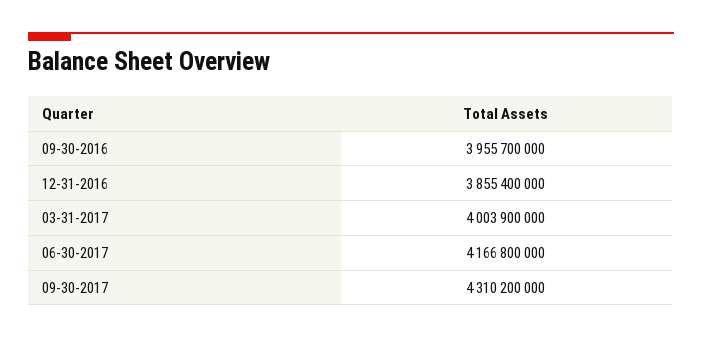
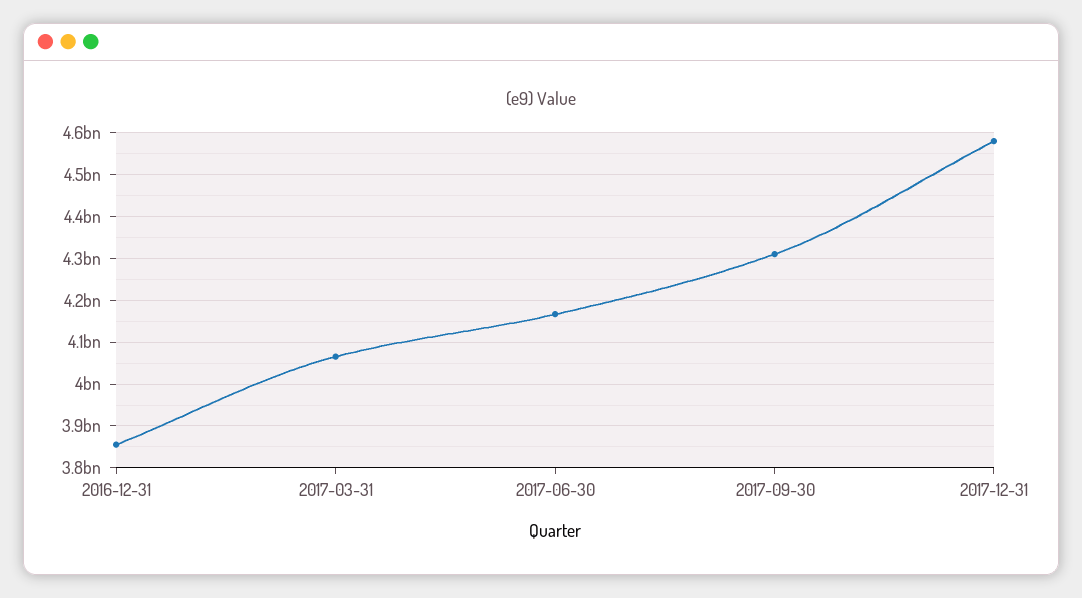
09-30-2016: 3955700000 -> none
03-31-2017: 4003900000 -> 4060000000
2017-12-31: none -> 4580000000

